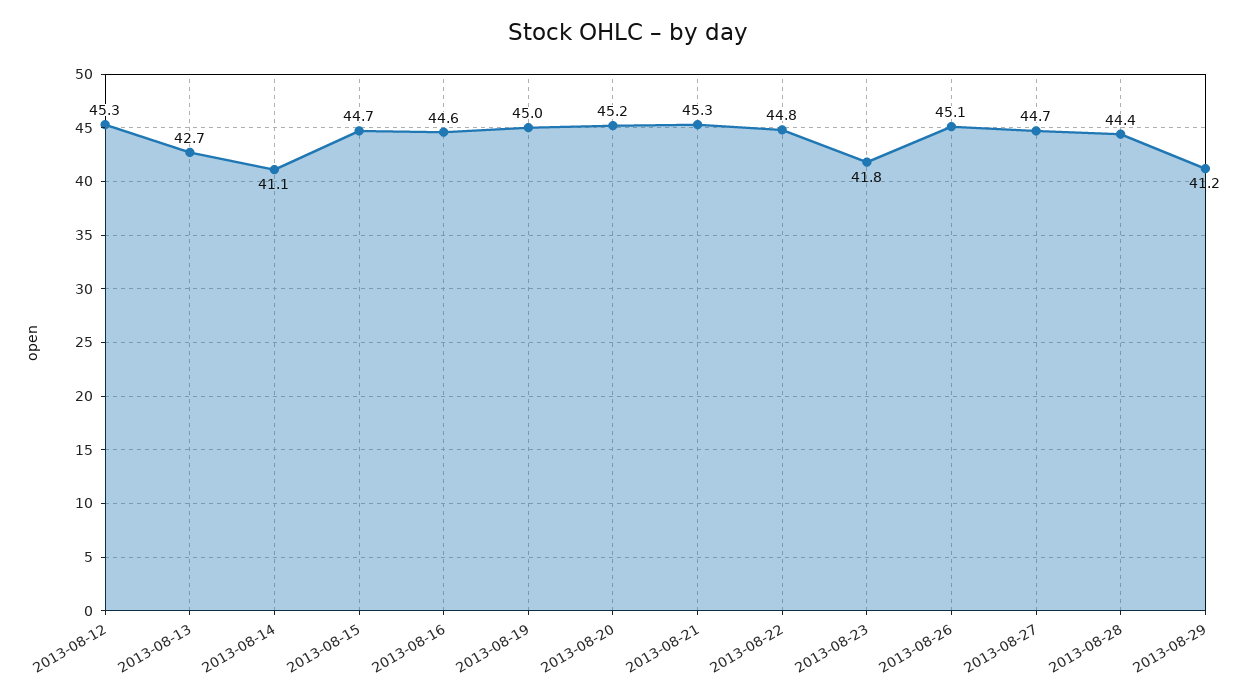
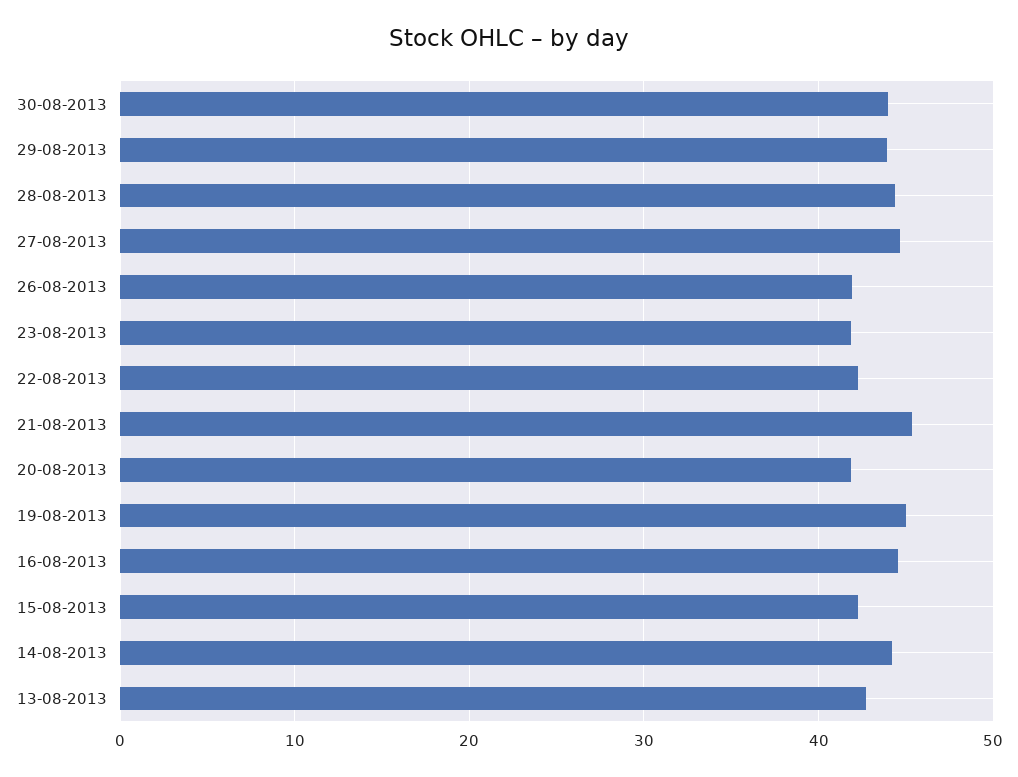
2013-08-12: 45.3 -> none
2013-08-14: 41.1 -> 44
2013-08-15: 44.7 -> 42
2013-08-20: 45.2 -> 42
2013-08-22: 44.8 -> 42
2013-08-26: 45.1 -> 42
2013-08-29: 41.2 -> 44
30-08-2013: none -> 44

